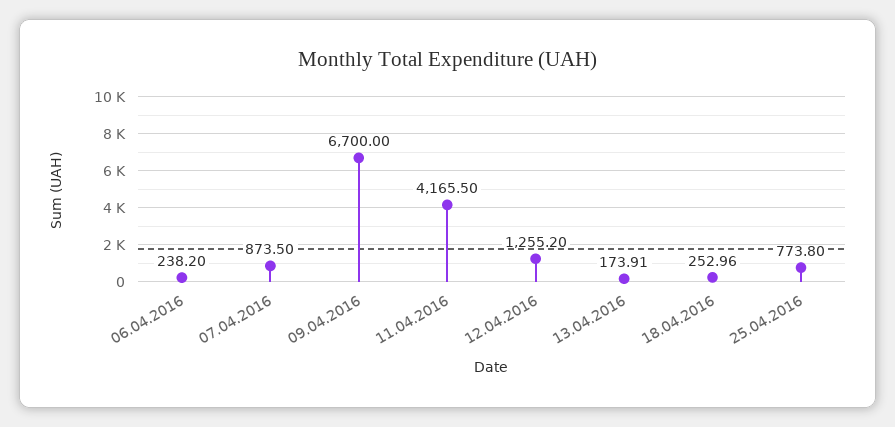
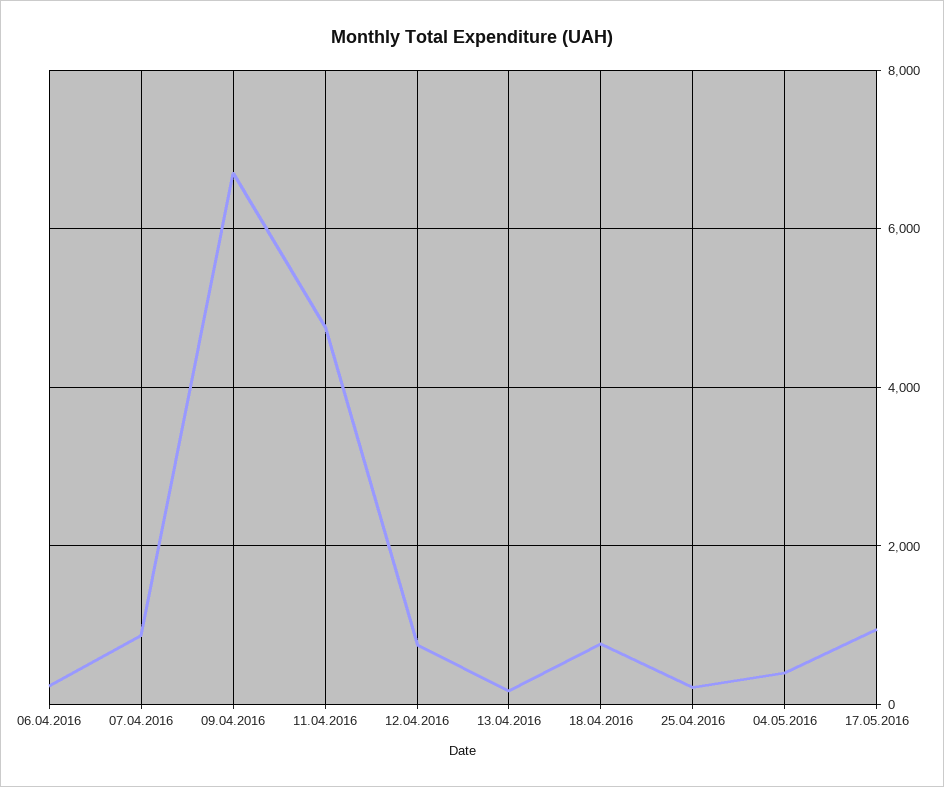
11.04.2016: 4165.5 -> 4800
12.04.2016: 1255.2 -> 800
18.04.2016: 252.96 -> 800
25.04.2016: 773.8 -> 200
04.05.2016: none -> 400
17.05.2016: none -> 1000

